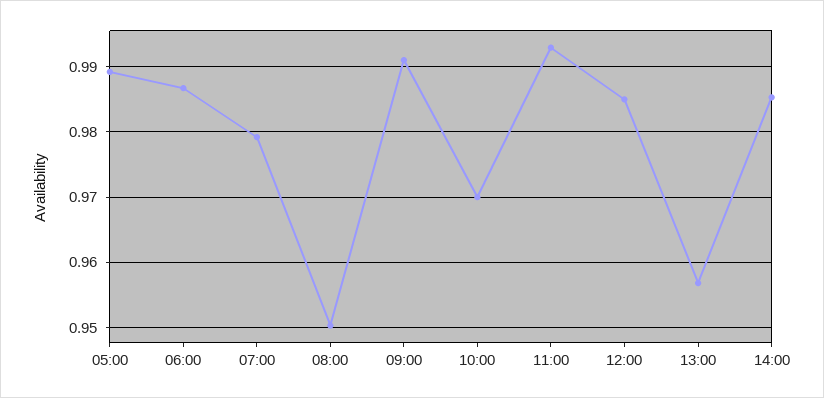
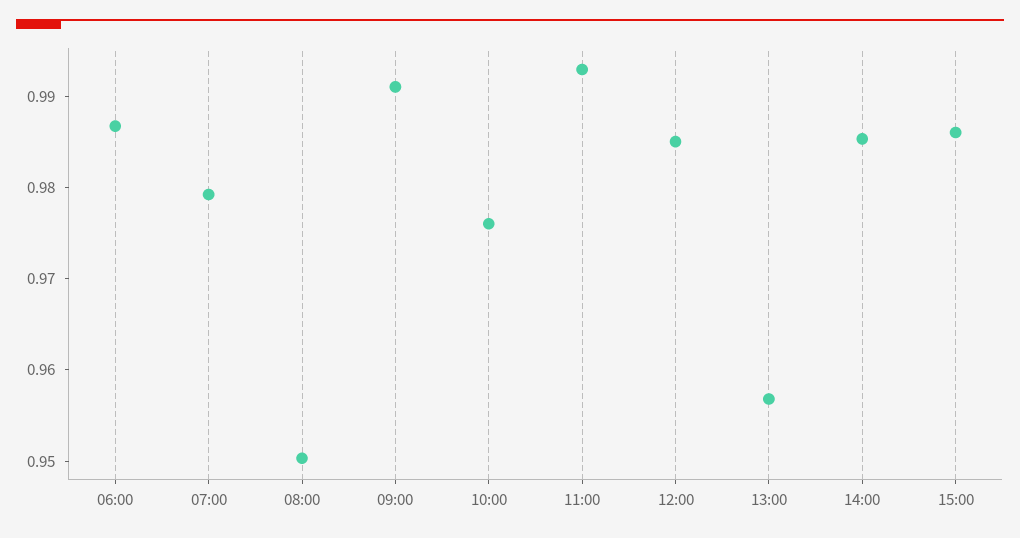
05:00: 0.989 -> none
10:00: 0.97 -> 0.976
15:00: none -> 0.986

